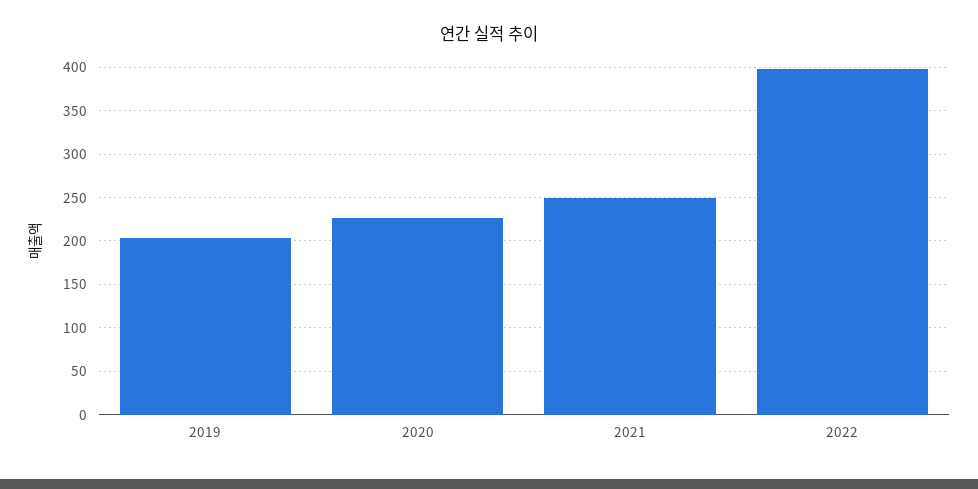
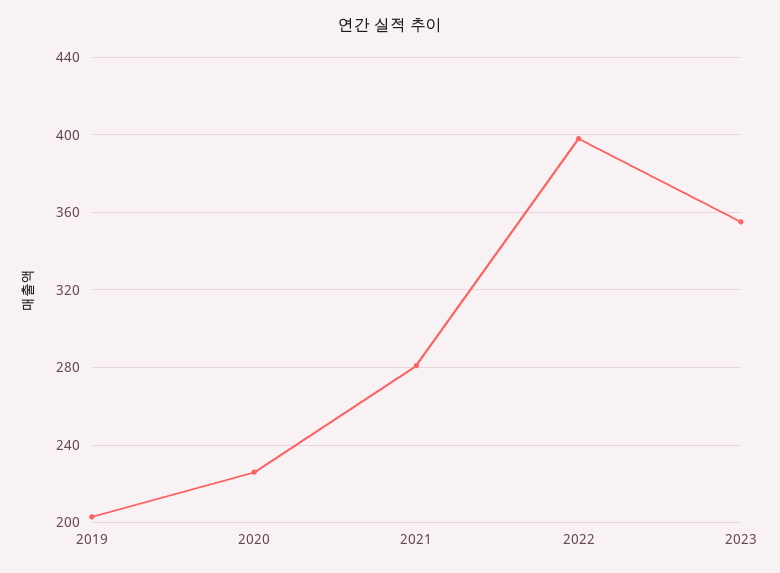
2021: 250 -> 280
2023: none -> 355

